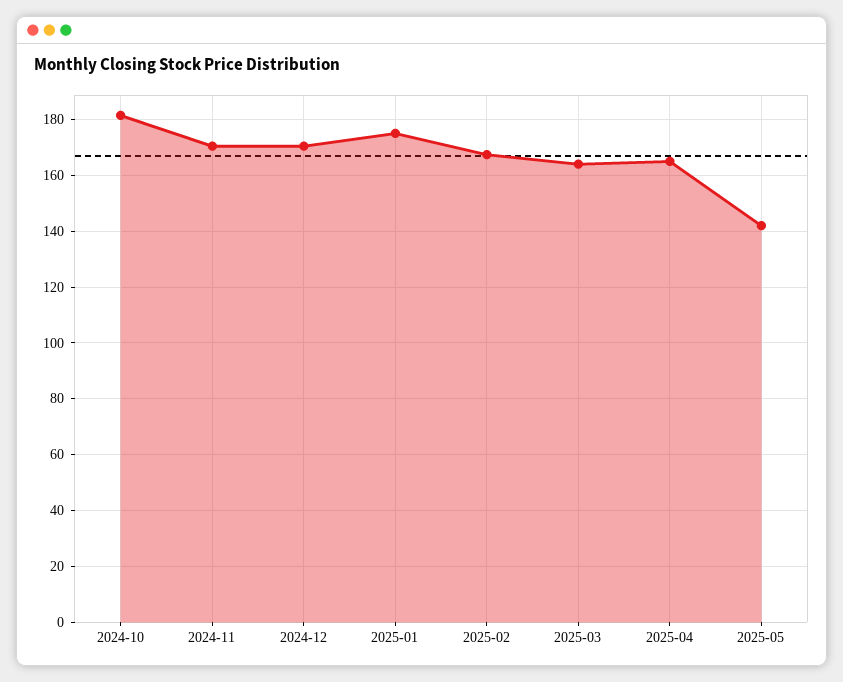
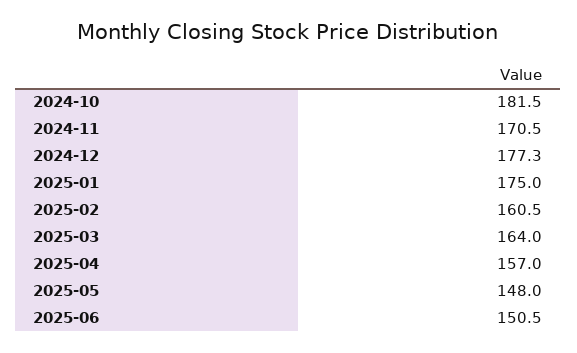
2024-12: 170 -> 177.3
2025-02: 167.5 -> 160.5
2025-04: 165 -> 157
2025-05: 142.5 -> 148
2025-06: none -> 150.5

